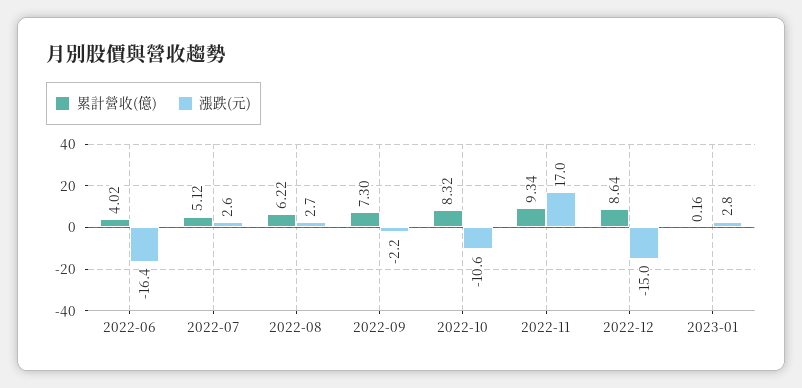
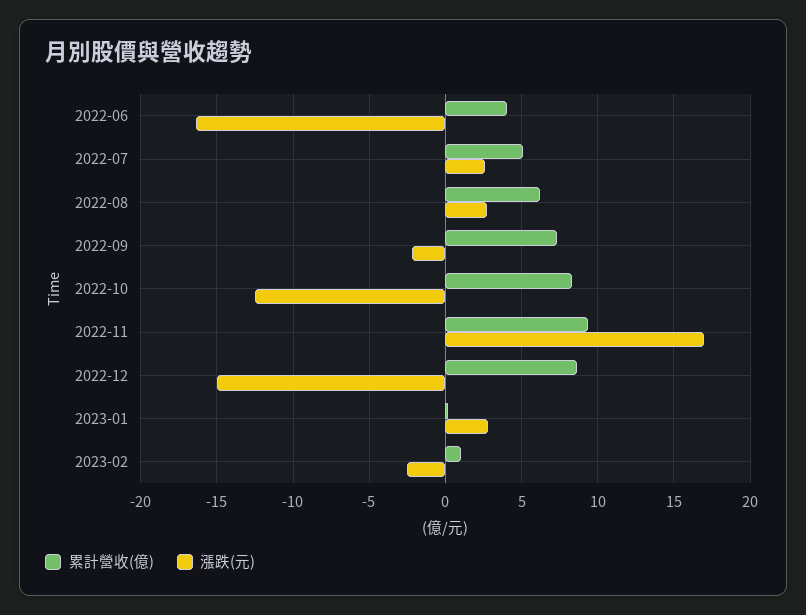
漲跌(元), 2022-10: -10.6 -> -12.5
累計營收(億), 2023-02: none -> 1
漲跌(元), 2023-02: none -> -2.5

